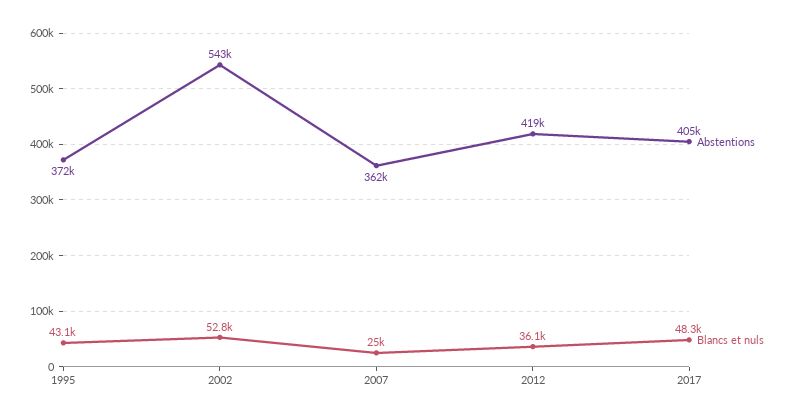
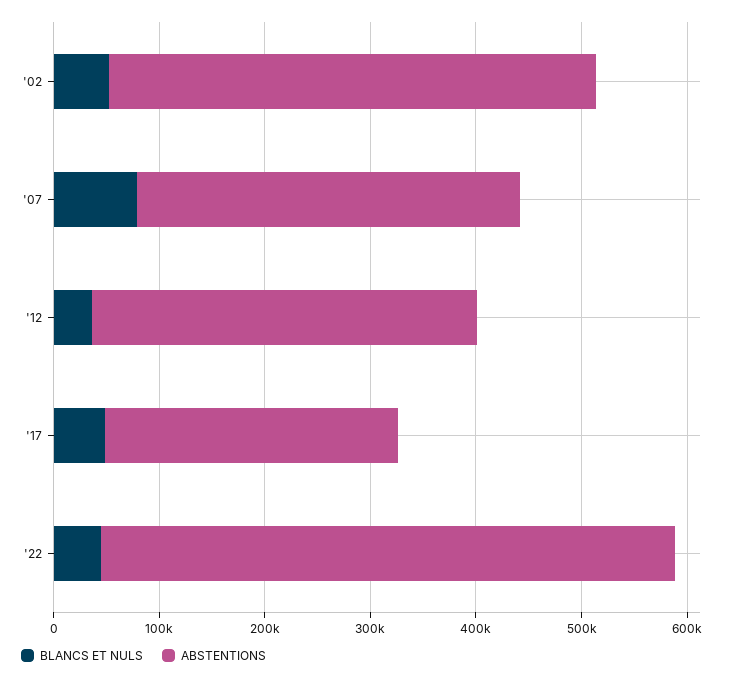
Abstentions, 1995: 372000 -> none
Blancs et nuls, 1995: 43100 -> none
Abstentions, 2002: 543000 -> 460000
Blancs et nuls, 2007: 25000 -> 80000
Abstentions, 2012: 419000 -> 360000
Abstentions, 2017: 405000 -> 280000
Blancs et nuls, '22: none -> 40000
Abstentions, '22: none -> 540000

